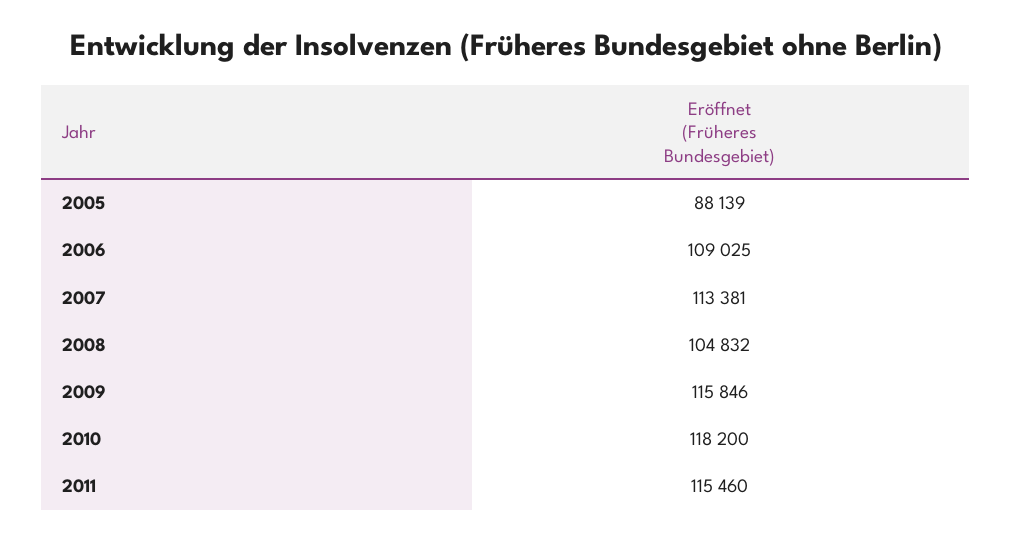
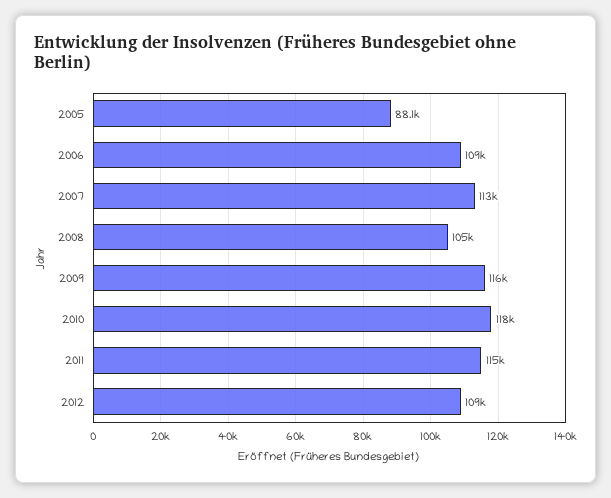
2012: none -> 109000

